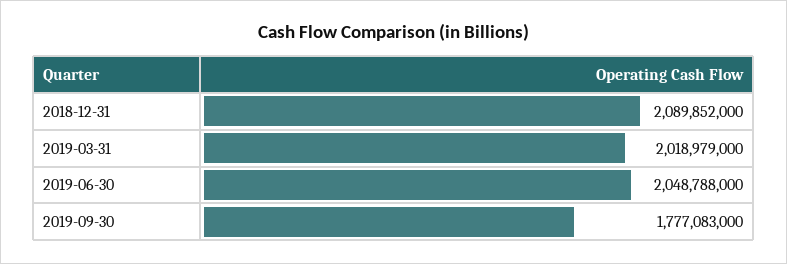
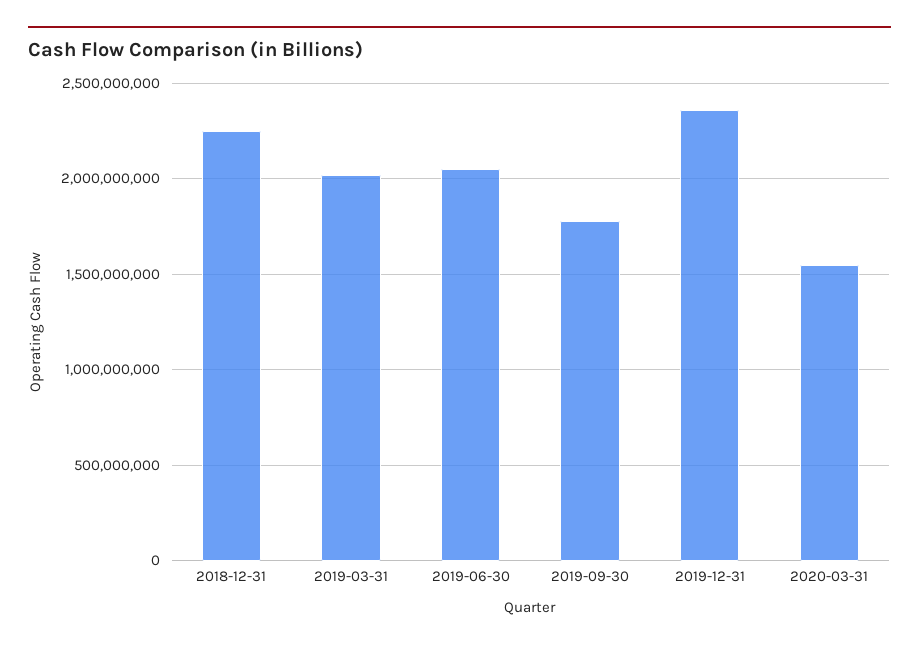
2018-12-31: 2089852000 -> 2250000000
2019-12-31: none -> 2350000000
2020-03-31: none -> 1550000000

